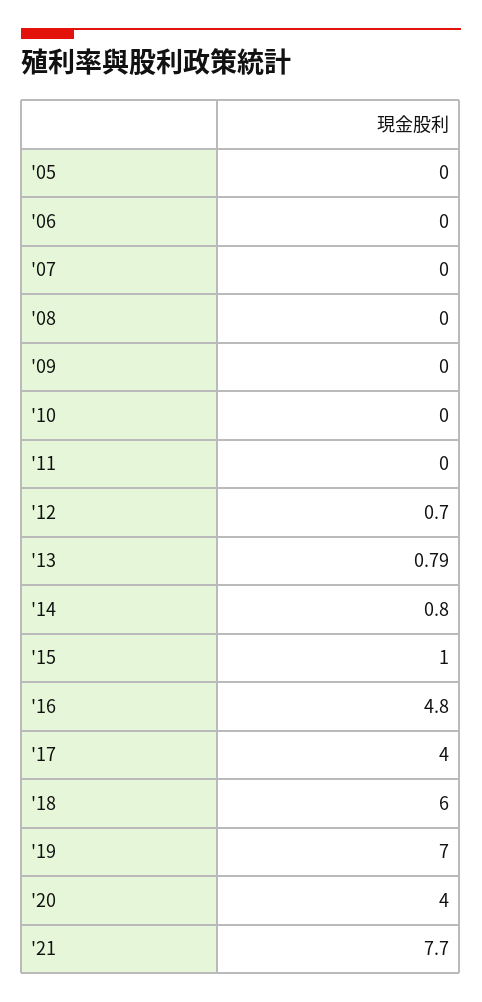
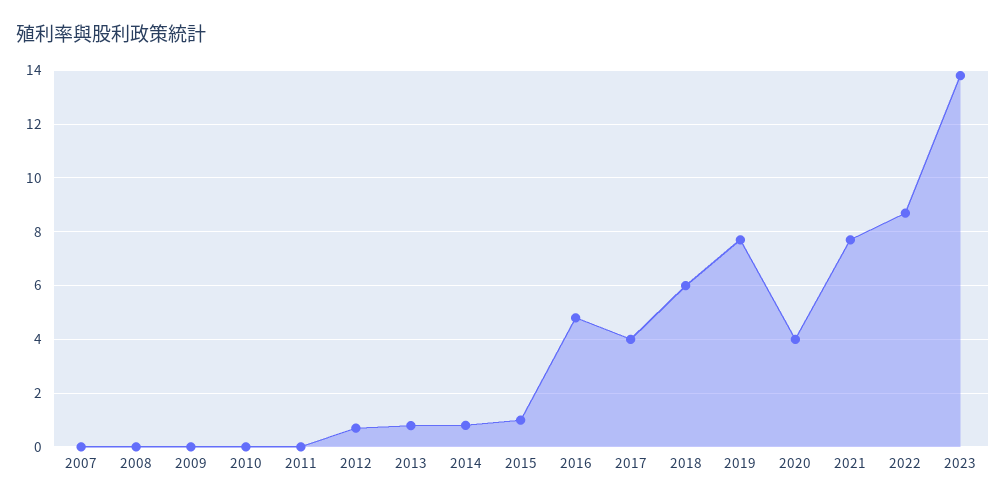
'05: 0 -> none
'06: 0 -> none
'19: 7 -> 7.75
2022: none -> 8.75
2023: none -> 13.75

